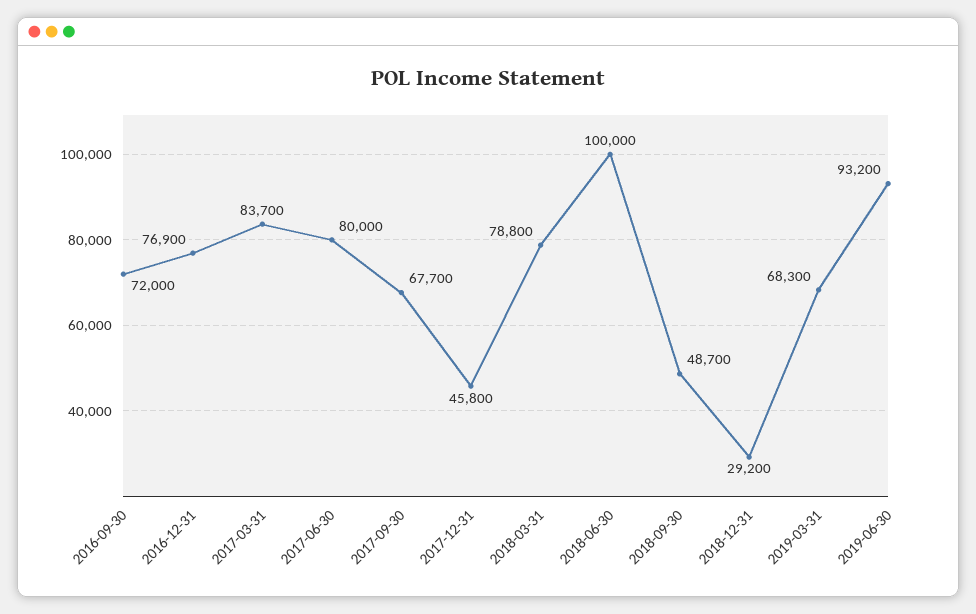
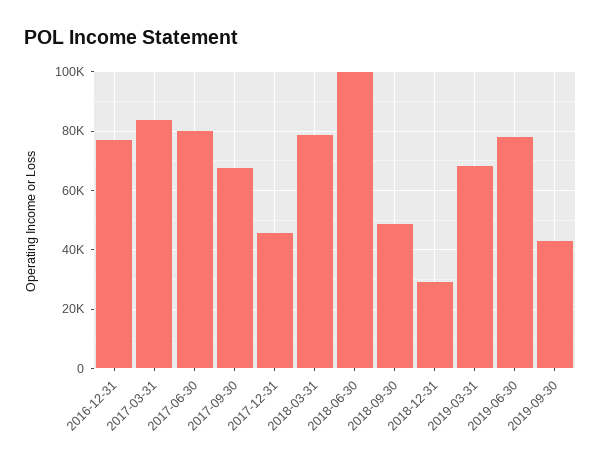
2016-09-30: 72000 -> none
2019-06-30: 93200 -> 77500
2019-09-30: none -> 42500

